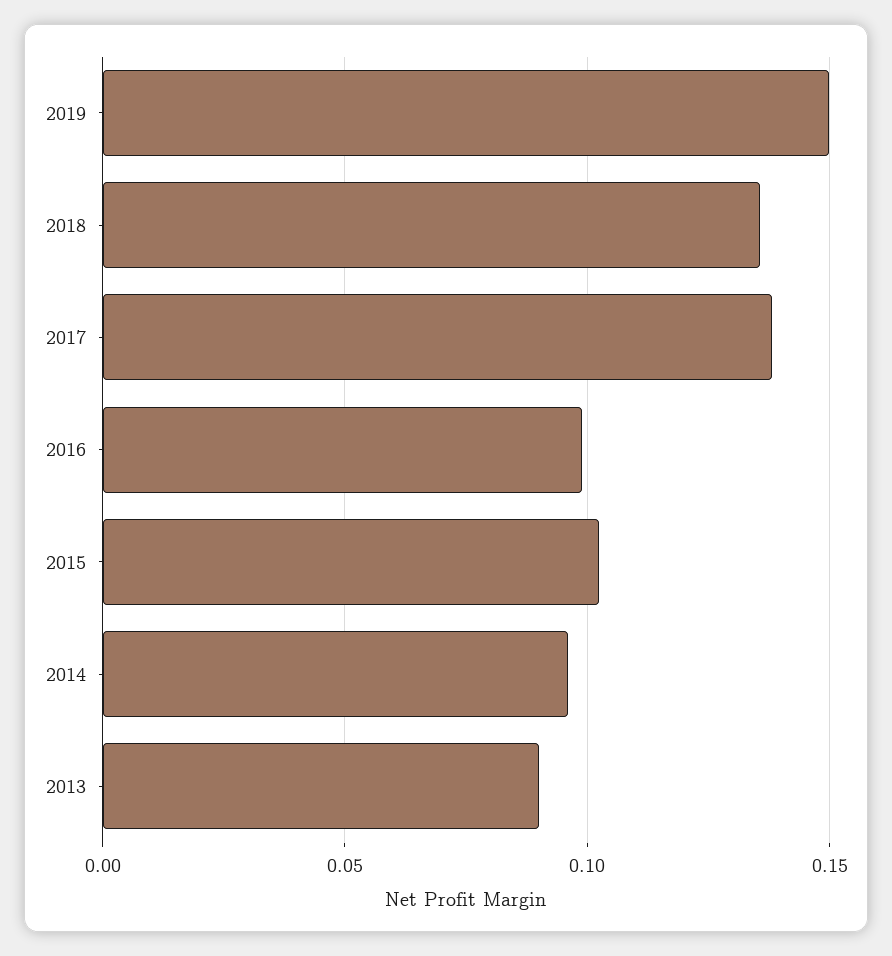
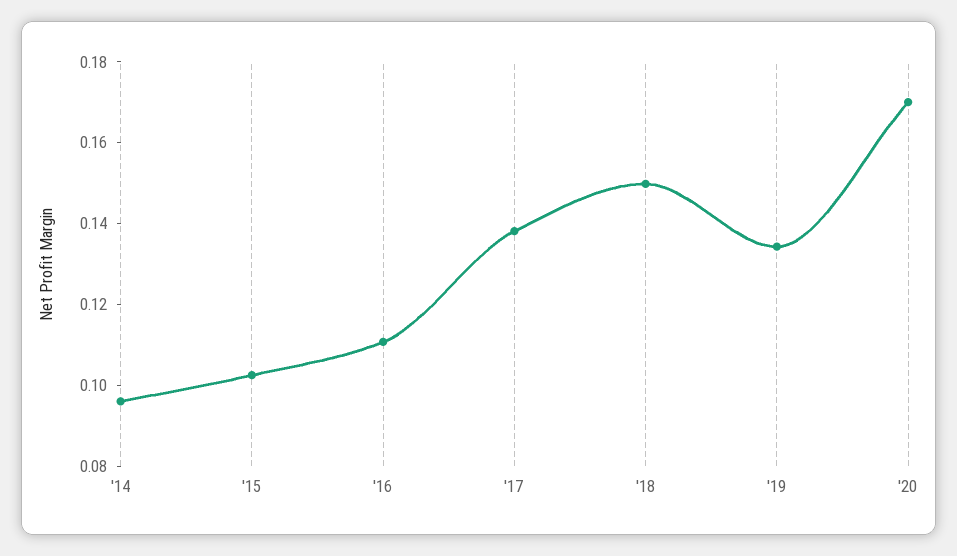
2019: 0.15 -> 0.135
2018: 0.135 -> 0.15
2016: 0.1 -> 0.11
2013: 0.09 -> none
'20: none -> 0.17

